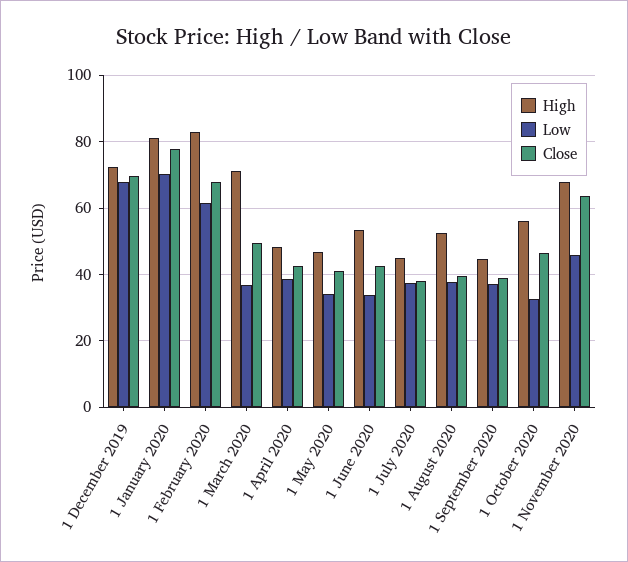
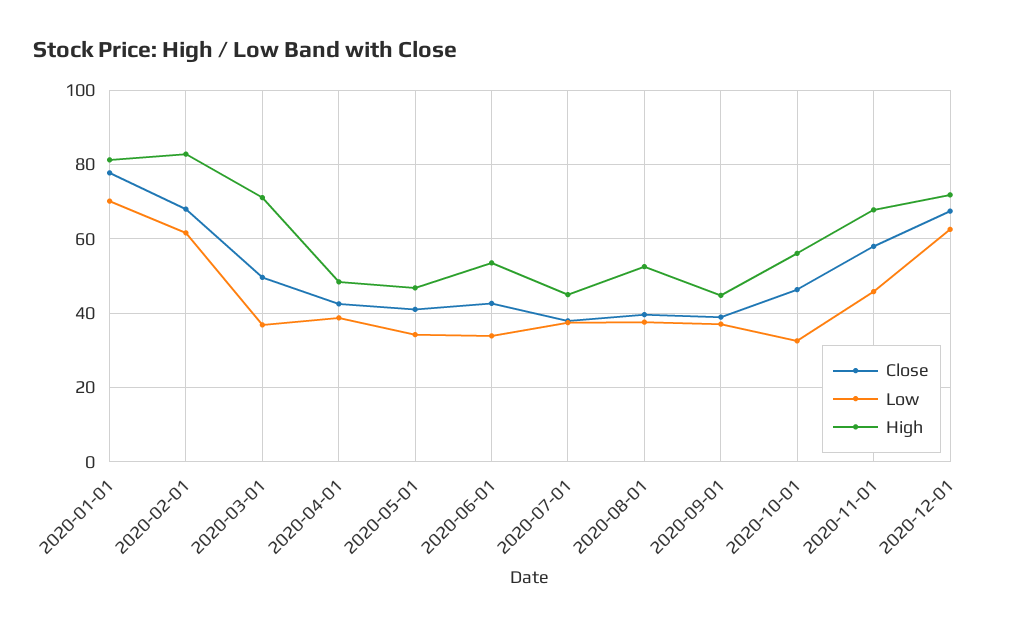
High, 1 December 2019: 72 -> none
Low, 1 December 2019: 68 -> none
Close, 1 December 2019: 70 -> none
Close, 1 November 2020: 64 -> 58
Close, 2020-12-01: none -> 68
Low, 2020-12-01: none -> 62
High, 2020-12-01: none -> 72

